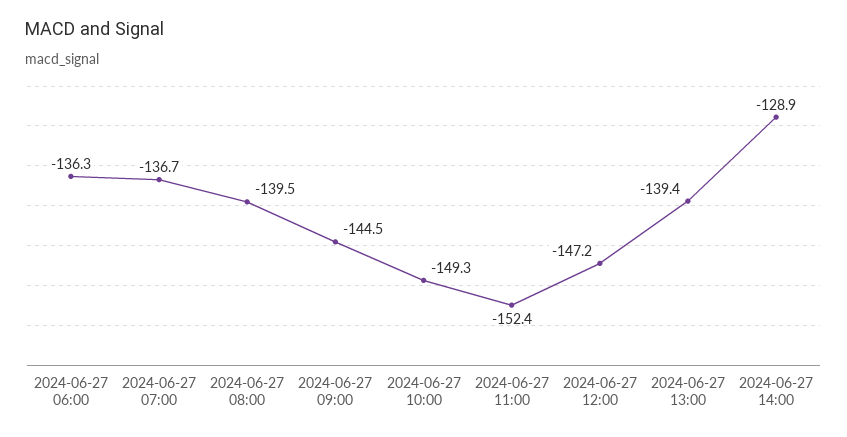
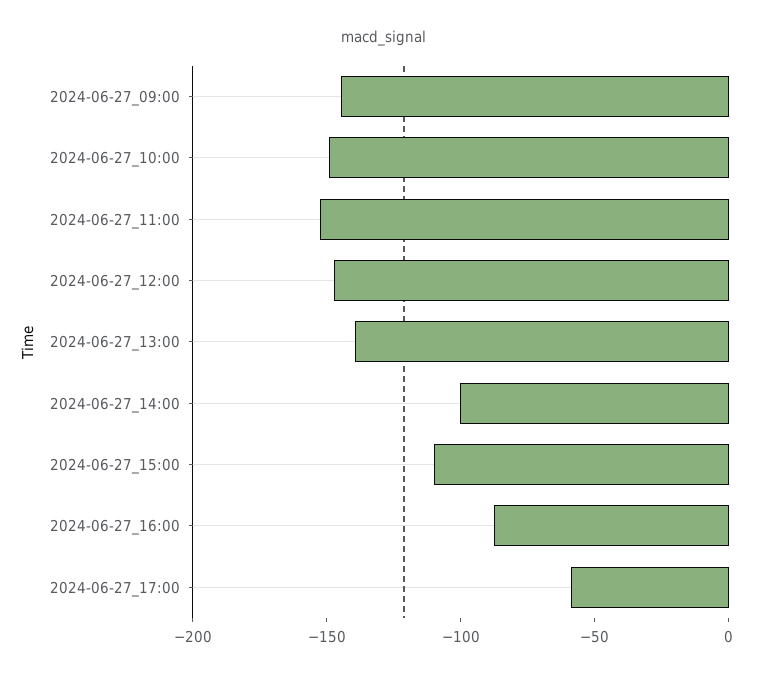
2024-06-27 06:00: -136.3 -> none
2024-06-27 07:00: -136.7 -> none
2024-06-27 08:00: -139.5 -> none
2024-06-27 14:00: -128.9 -> -100
2024-06-27_15:00: none -> -110
2024-06-27_16:00: none -> -90
2024-06-27_17:00: none -> -60

